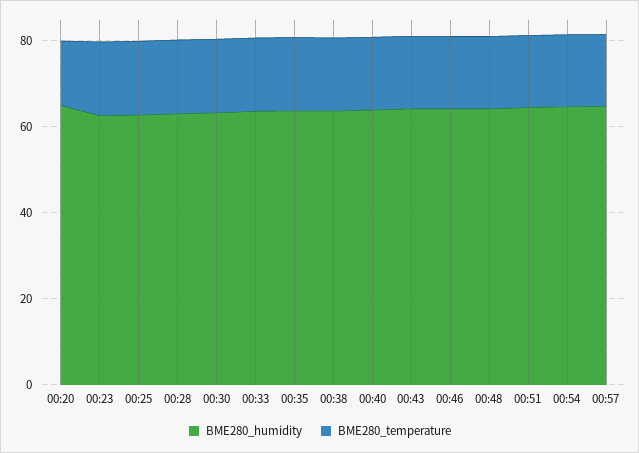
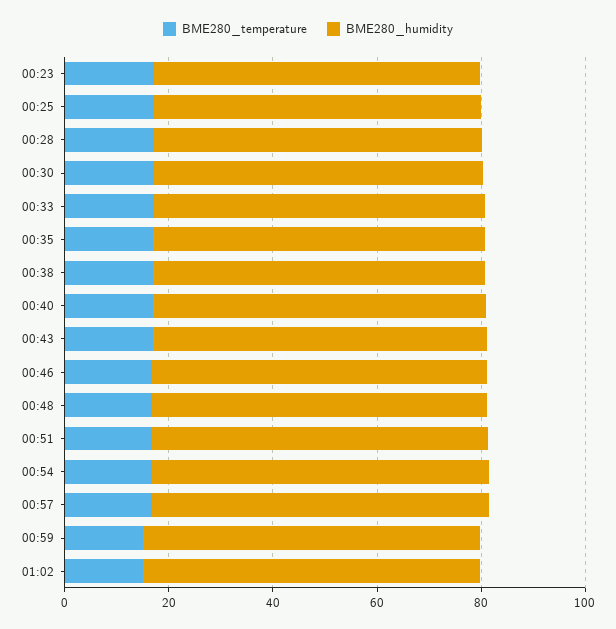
BME280_humidity, 00:20: 65 -> none
BME280_temperature, 00:20: 15 -> none
BME280_temperature, 00:59: none -> 15
BME280_humidity, 00:59: none -> 65
BME280_temperature, 01:02: none -> 15
BME280_humidity, 01:02: none -> 65

